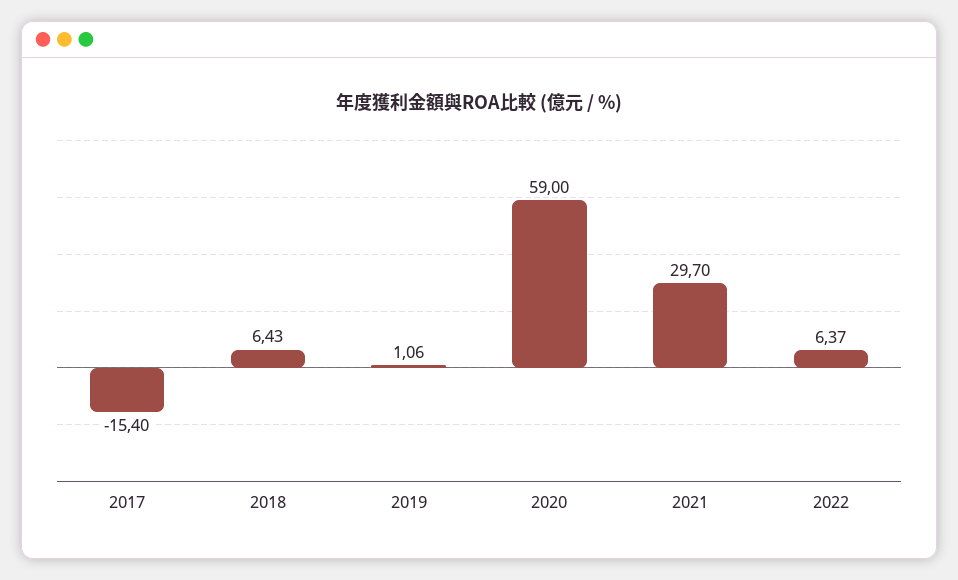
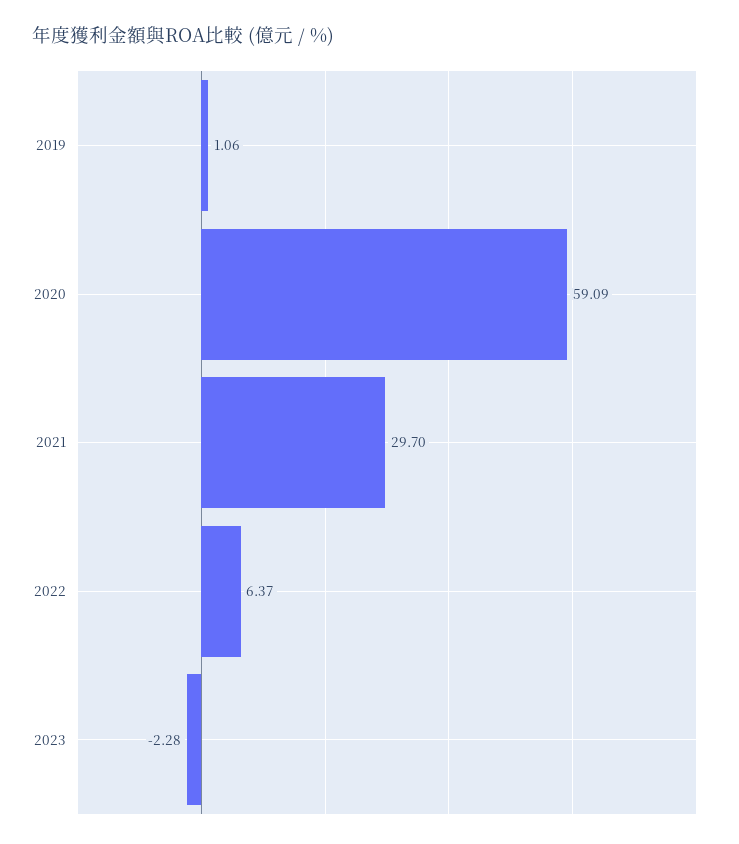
2017: -15.4 -> none
2018: 6.43 -> none
2020: 59 -> 59.09
2023: none -> -2.28

